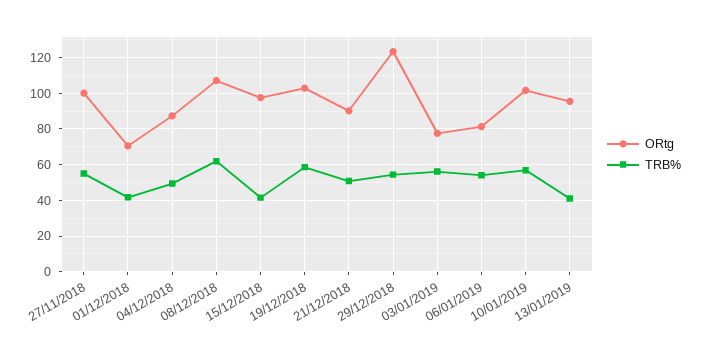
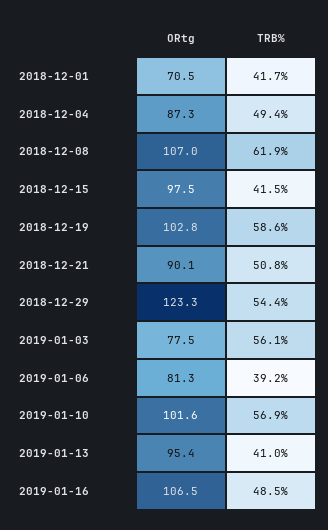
ORtg, 27/11/2018: 100 -> none
TRB%, 27/11/2018: 55 -> none
TRB%, 06/01/2019: 55 -> 39.2
ORtg, 2019-01-16: none -> 106.5
TRB%, 2019-01-16: none -> 48.5

